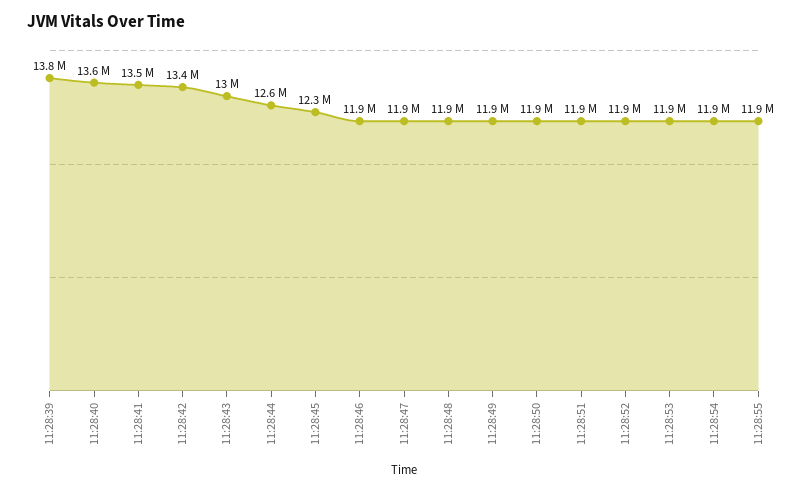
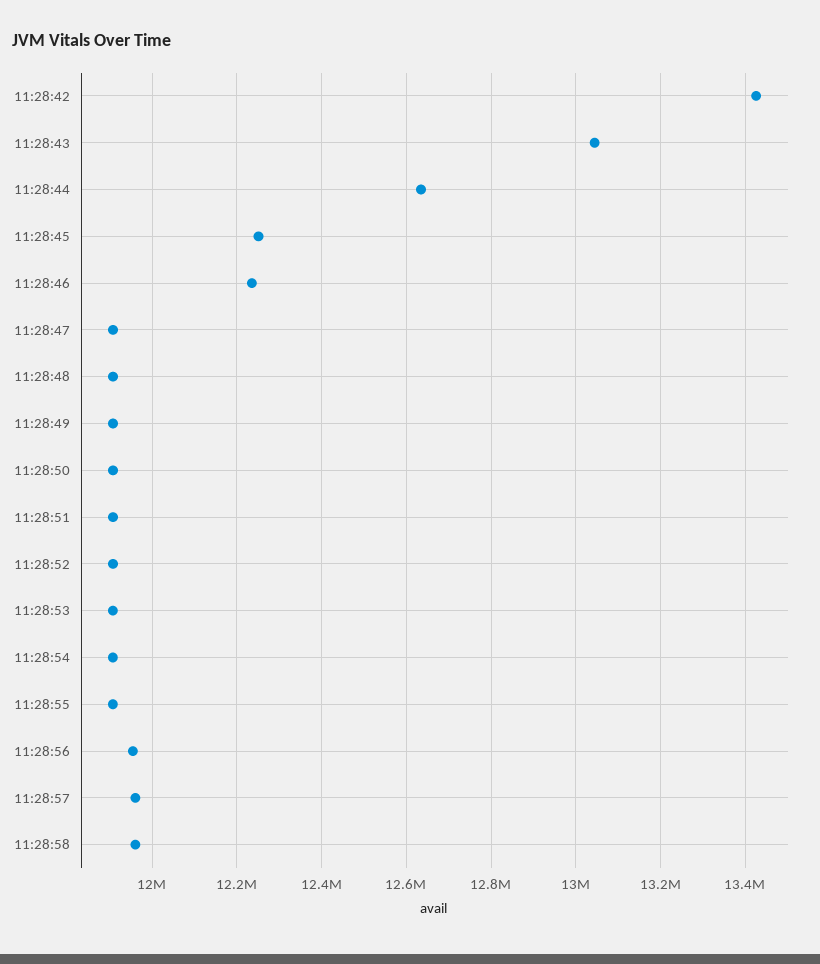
11:28:39: 13800000 -> none
11:28:40: 13600000 -> none
11:28:41: 13500000 -> none
11:28:46: 11900000 -> 12240000
11:28:56: none -> 11960000
11:28:57: none -> 11960000
11:28:58: none -> 11960000

